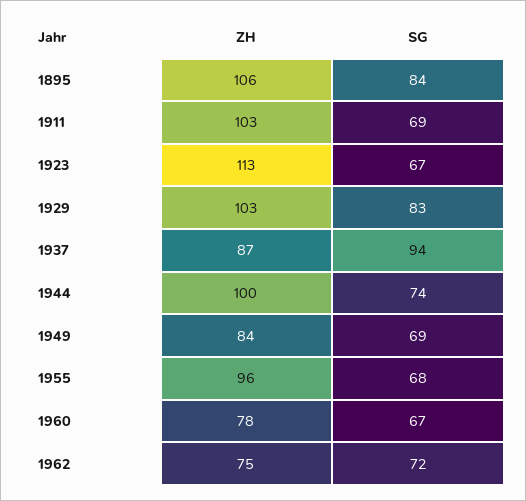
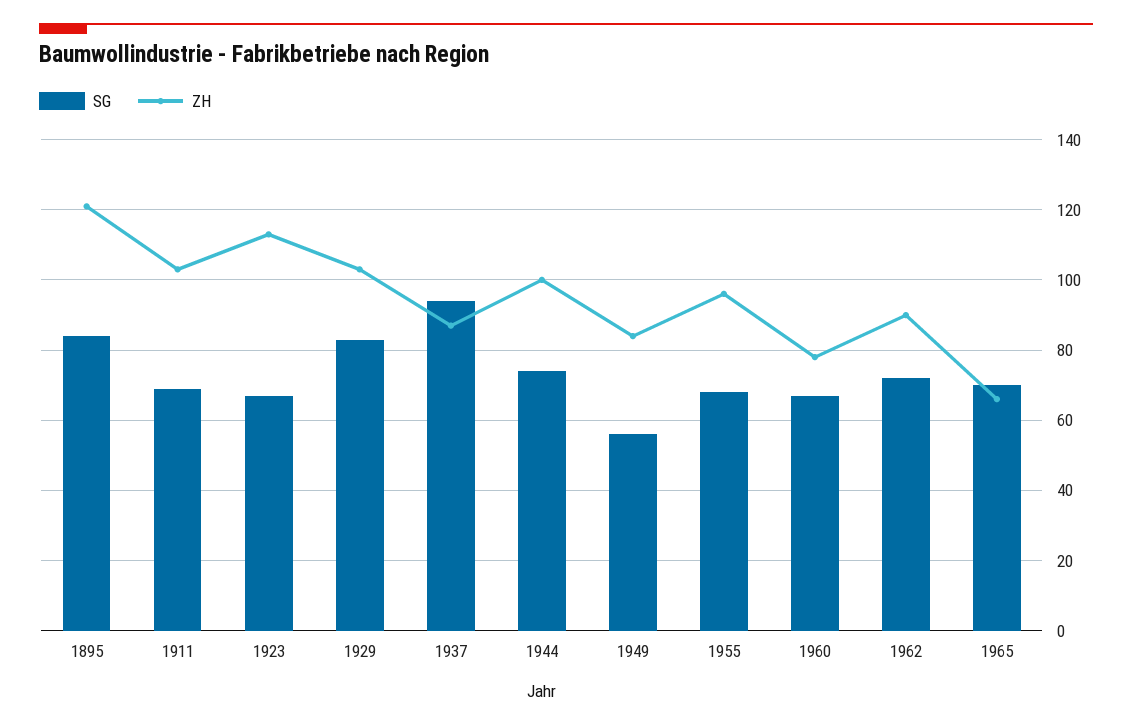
ZH, 1895: 106 -> 120
SG, 1949: 69 -> 55
ZH, 1962: 75 -> 90
SG, 1965: none -> 70
ZH, 1965: none -> 65

